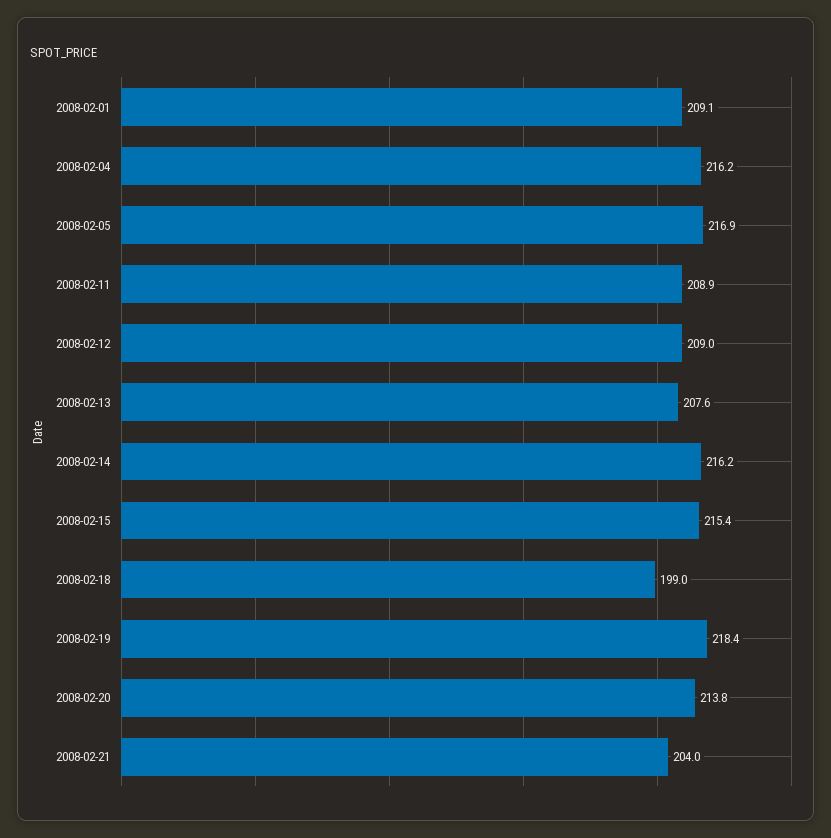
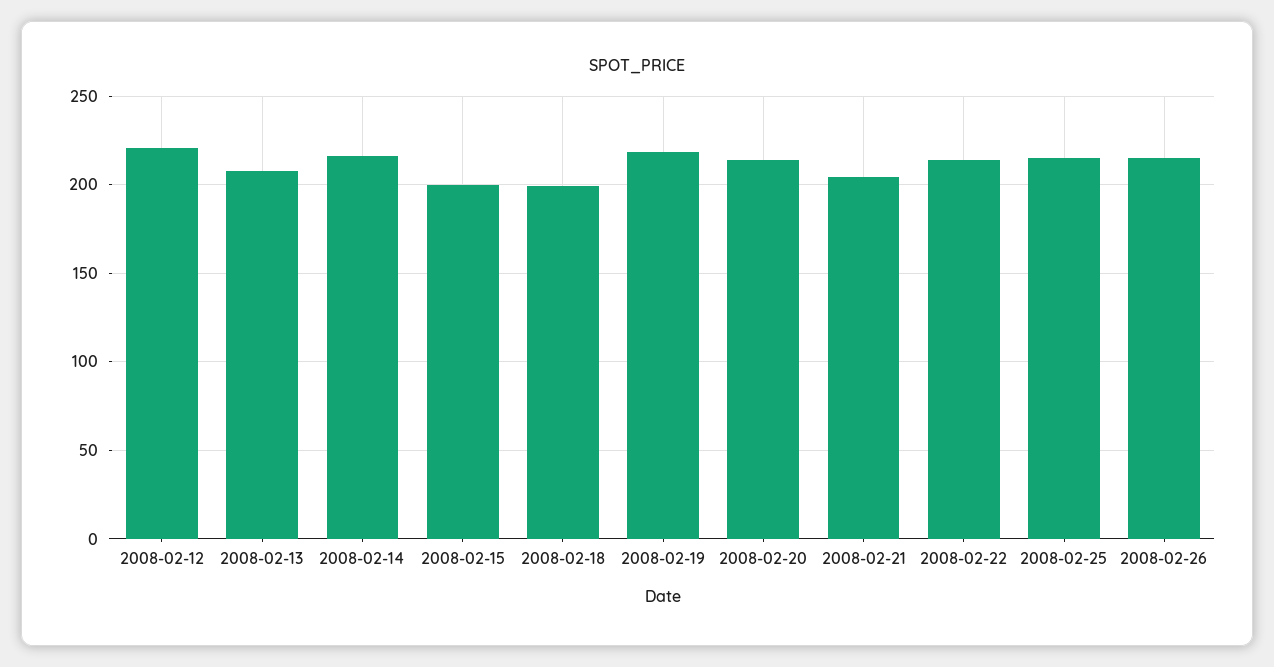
2008-02-01: 209.1 -> none
2008-02-04: 216.2 -> none
2008-02-05: 216.9 -> none
2008-02-11: 208.9 -> none
2008-02-12: 209 -> 220
2008-02-15: 215.4 -> 200
2008-02-22: none -> 215
2008-02-25: none -> 215
2008-02-26: none -> 215

